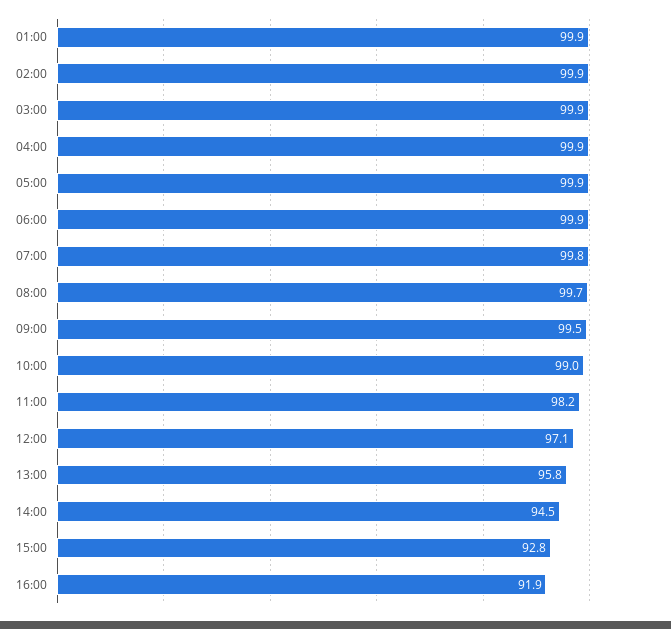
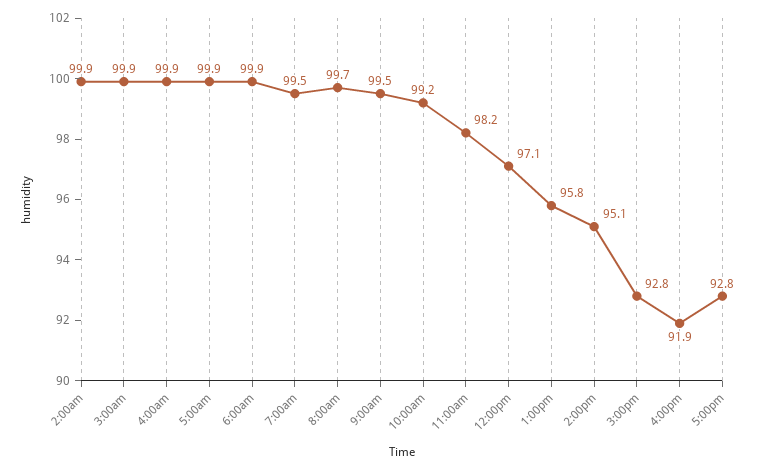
01:00: 99.9 -> none
07:00: 99.8 -> 99.5
10:00: 99 -> 99.2
14:00: 94.5 -> 95.1
5:00pm: none -> 92.8

